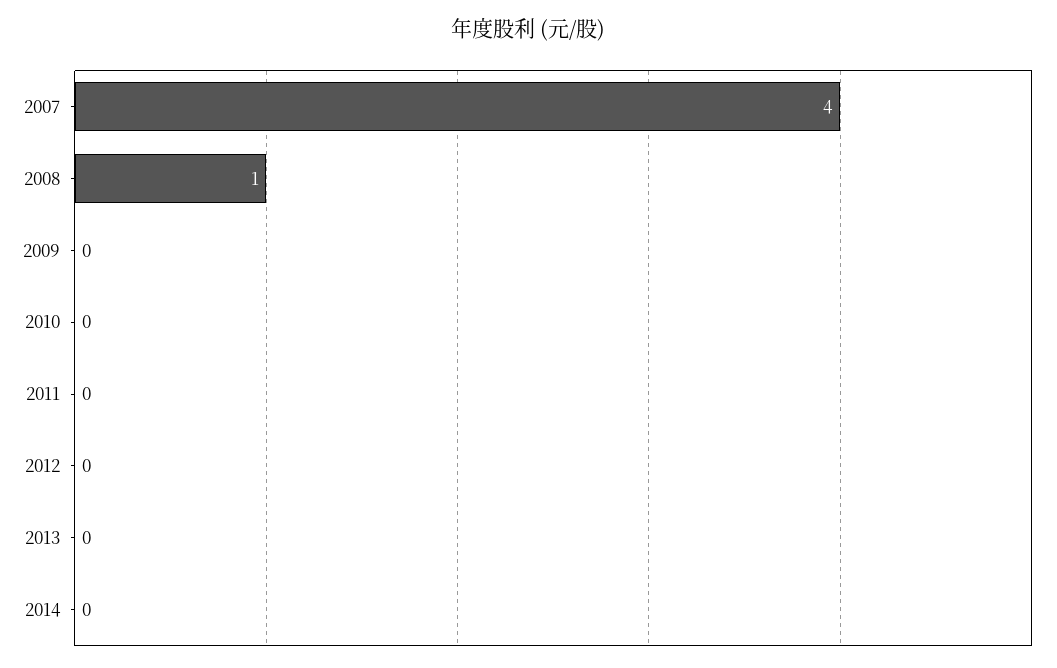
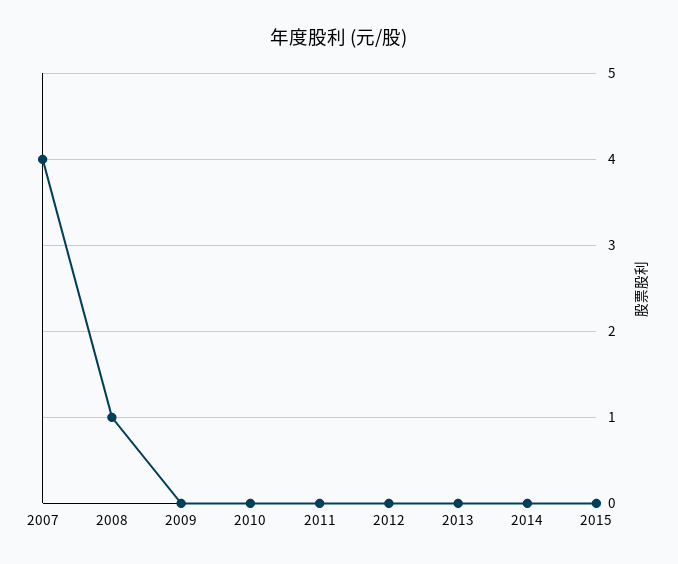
2015: none -> 0

